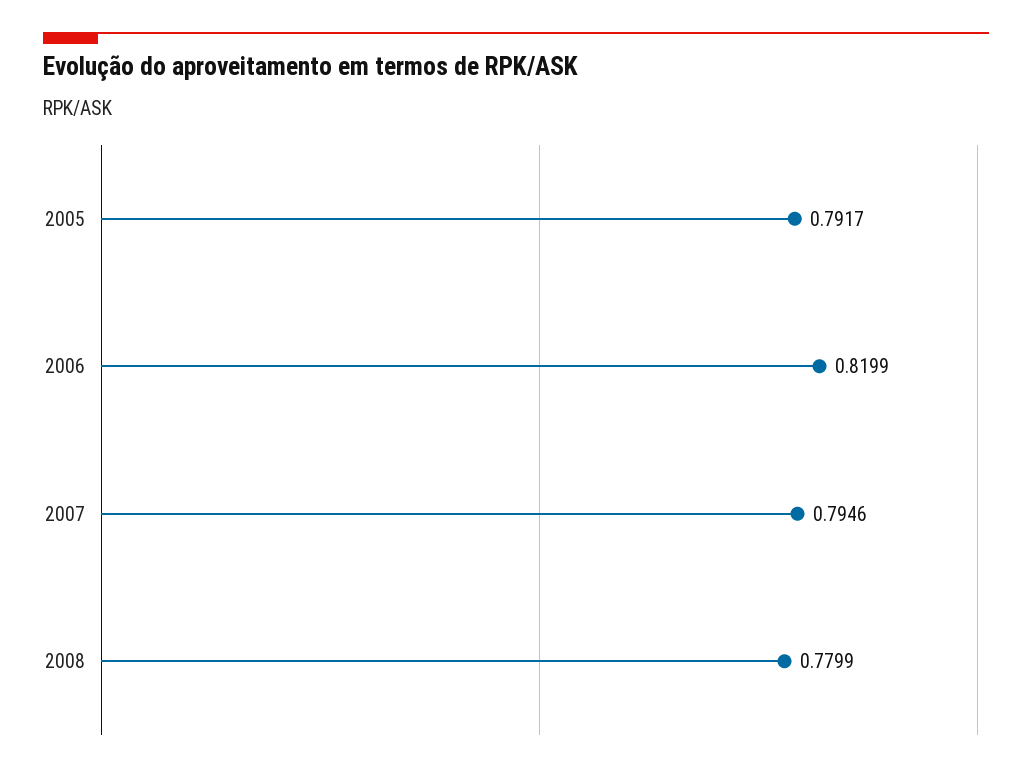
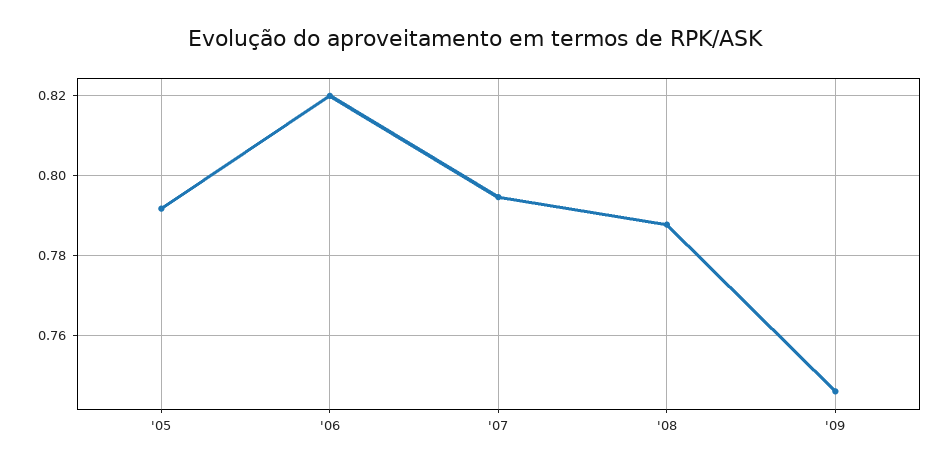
2008: 0.7799 -> 0.788
'09: none -> 0.746

